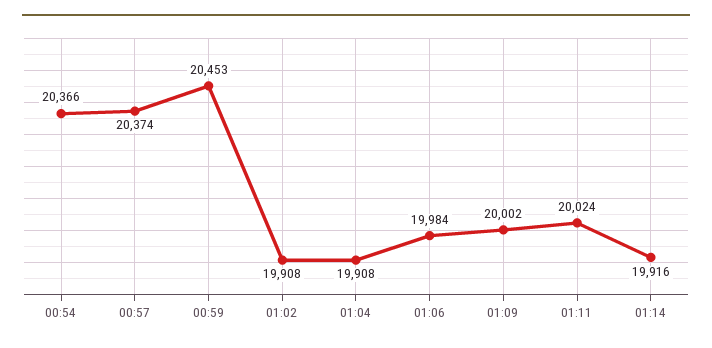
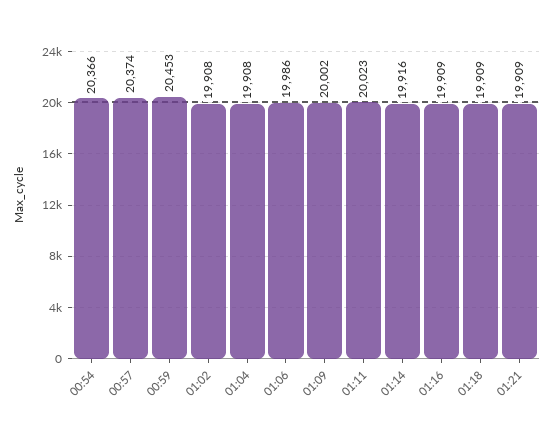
01:06: 19984 -> 19986
01:11: 20024 -> 20023
01:16: none -> 19909
01:18: none -> 19909
01:21: none -> 19909

